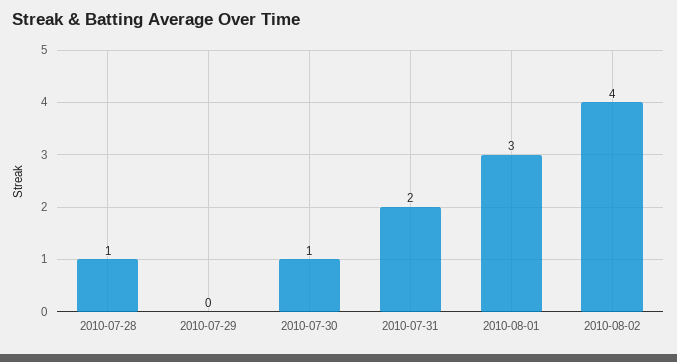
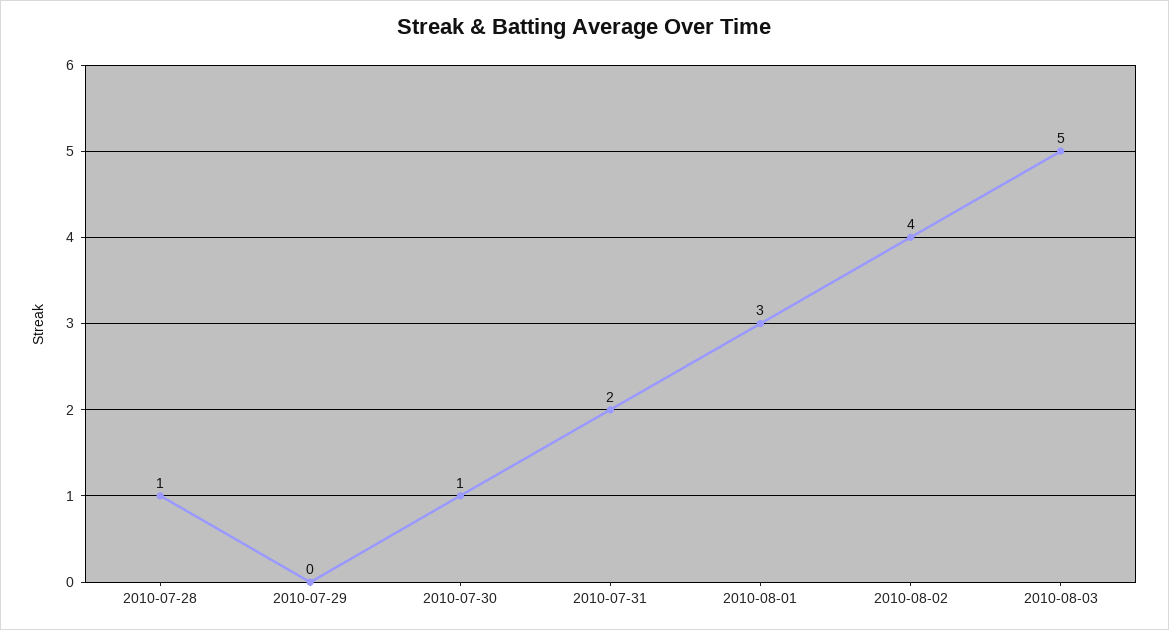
2010-08-03: none -> 5

